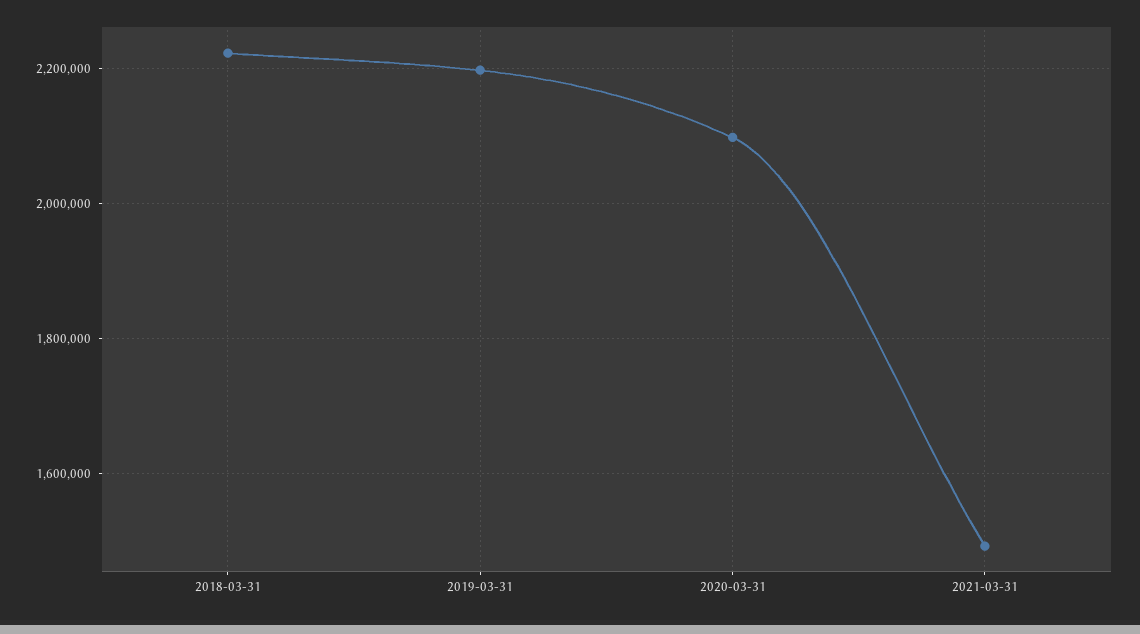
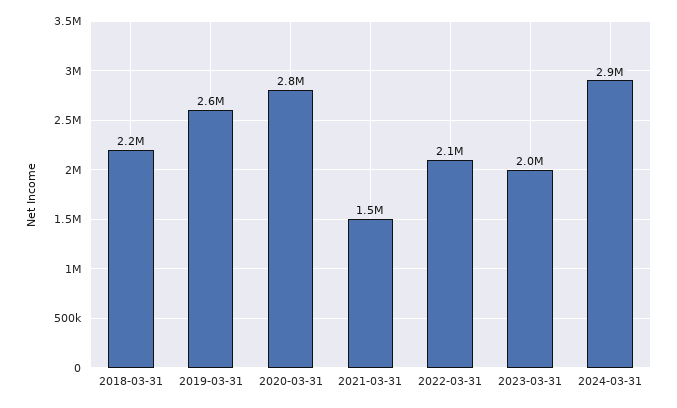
2019-03-31: 2200000 -> 2600000
2020-03-31: 2100000 -> 2800000
2022-03-31: none -> 2100000
2023-03-31: none -> 2000000
2024-03-31: none -> 2900000

